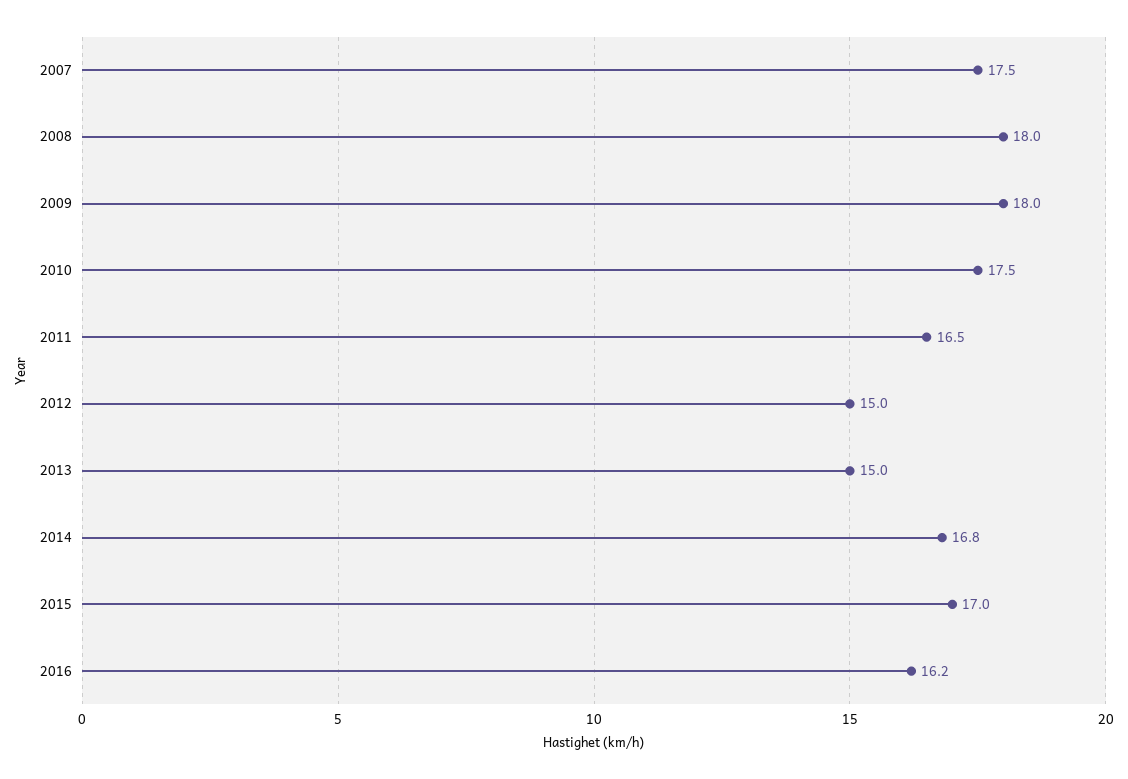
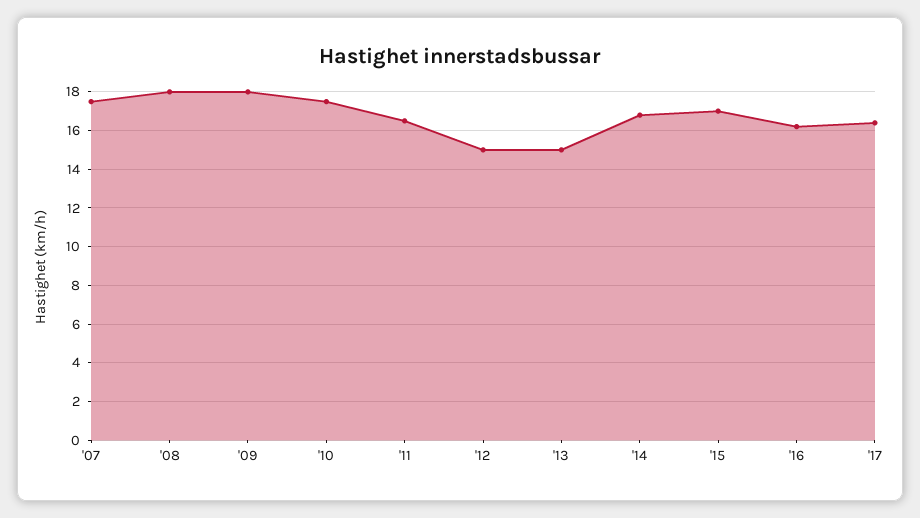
'17: none -> 16.5

